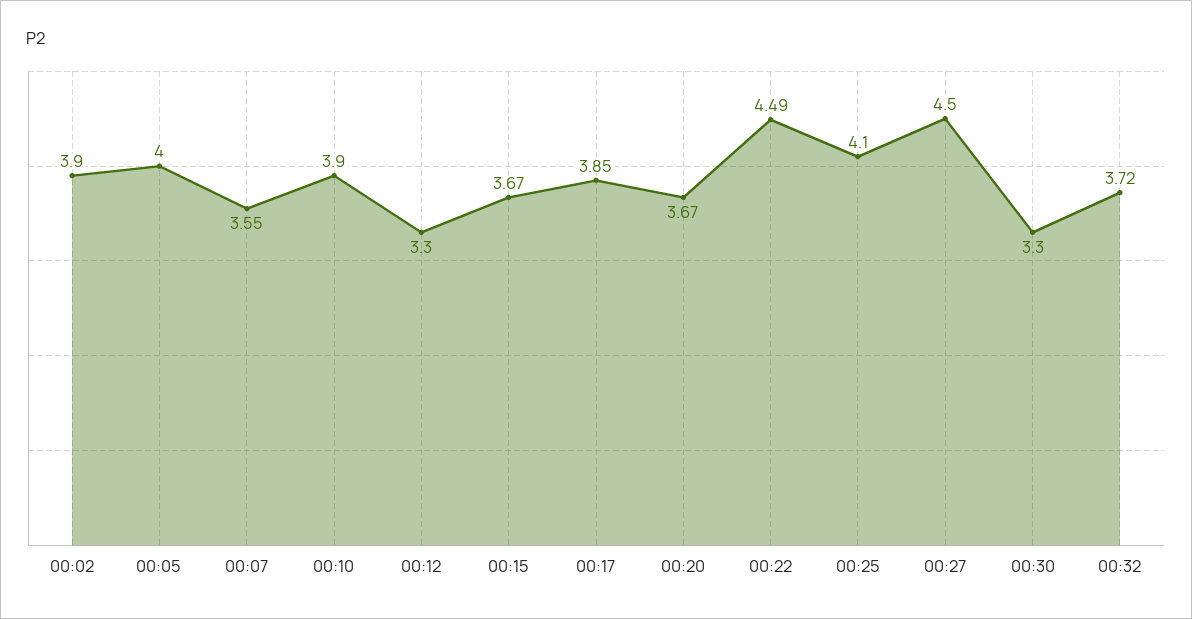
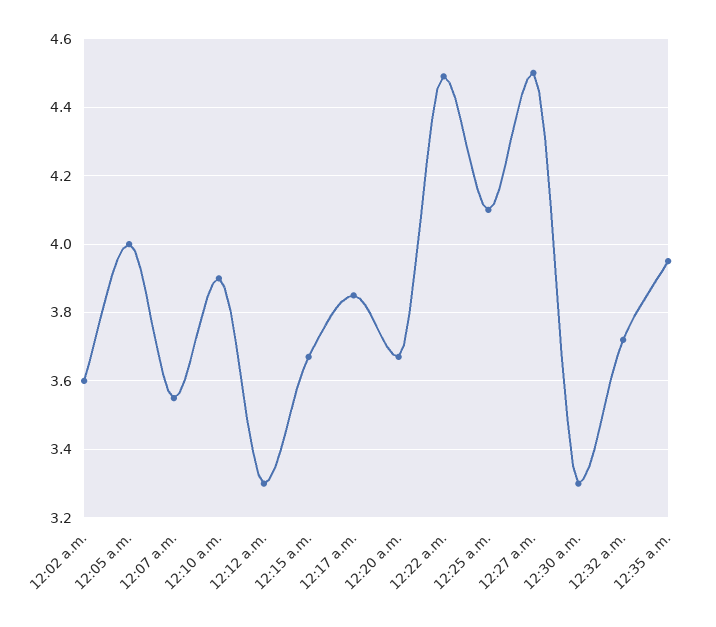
00:02: 3.9 -> 3.6
12:35 a.m.: none -> 3.95

